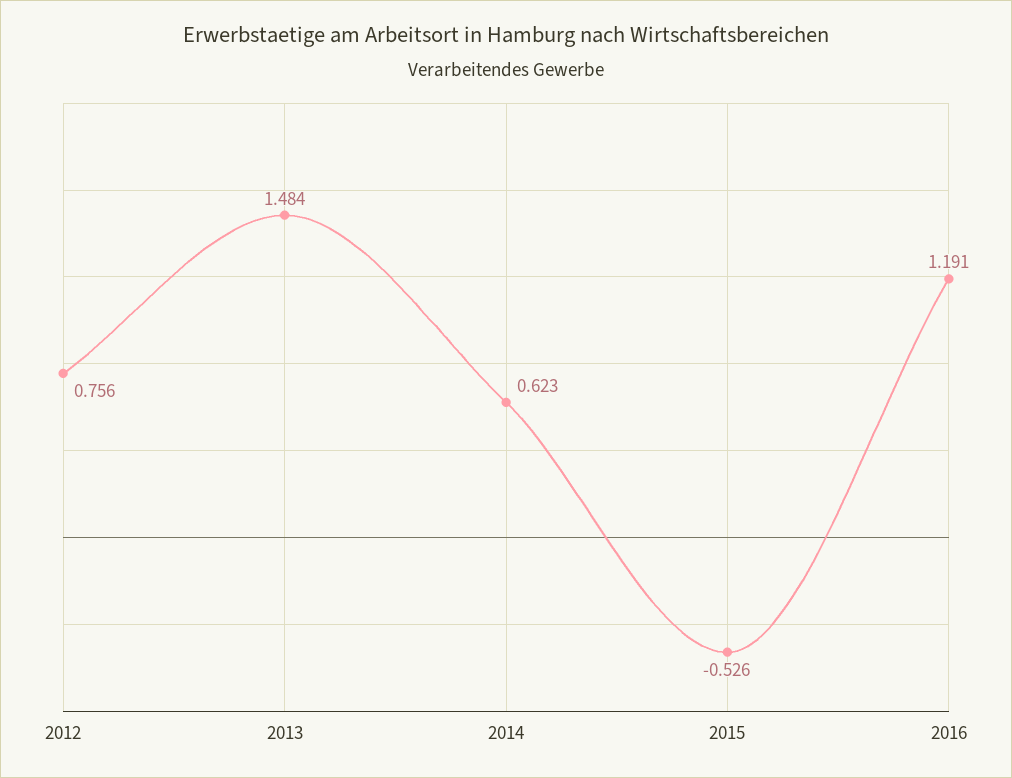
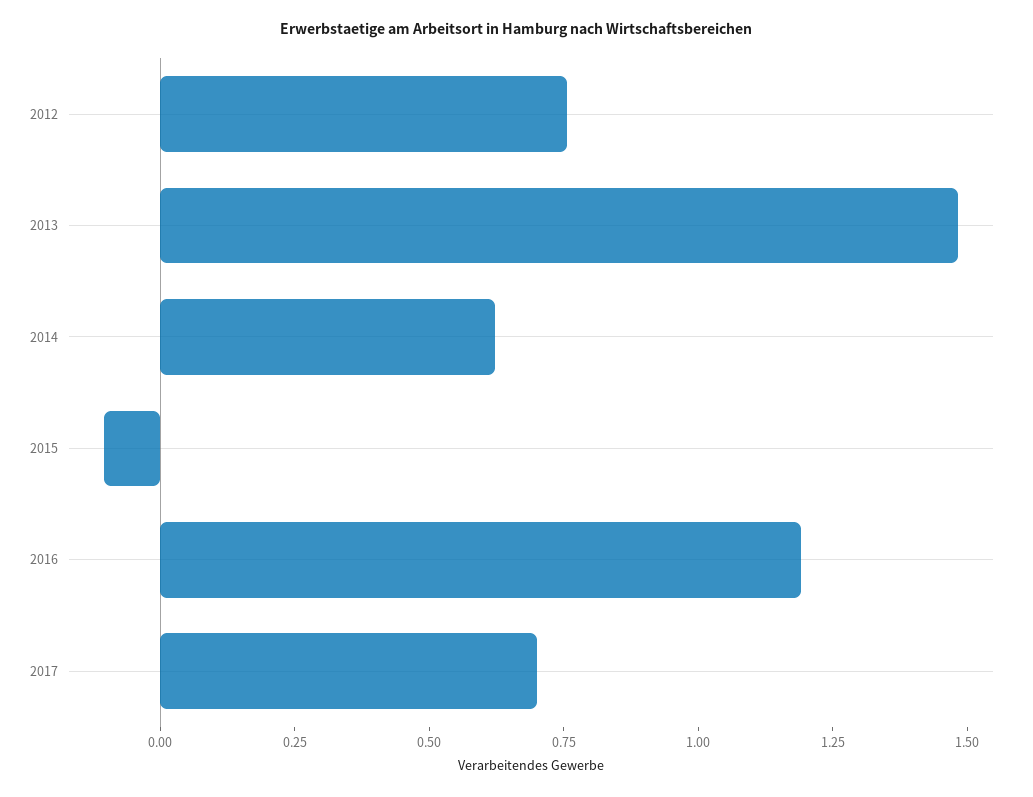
2015: -0.526 -> -0.1
2017: none -> 0.7

